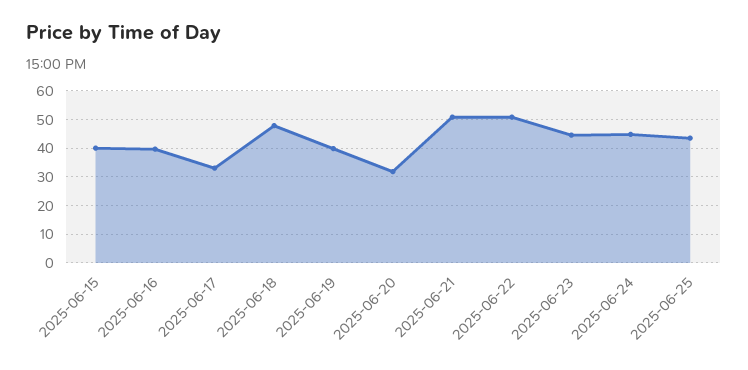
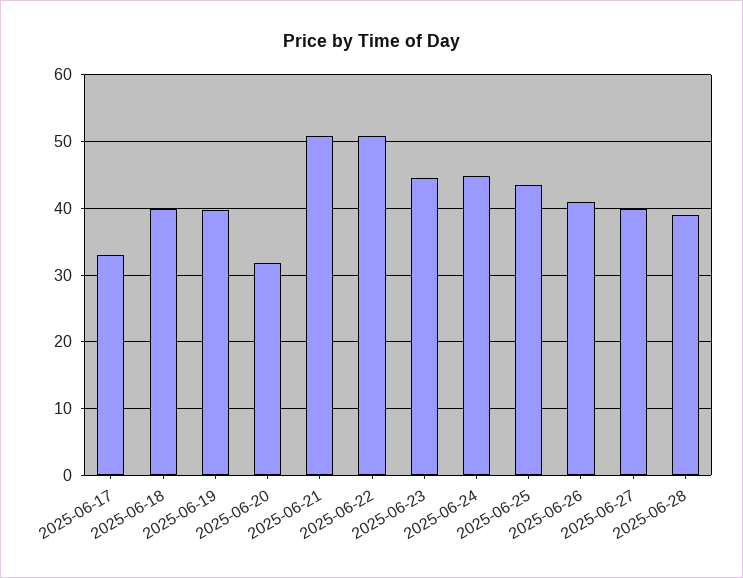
2025-06-15: 40 -> none
2025-06-16: 40 -> none
2025-06-18: 47.5 -> 40
2025-06-26: none -> 41
2025-06-27: none -> 40
2025-06-28: none -> 39

